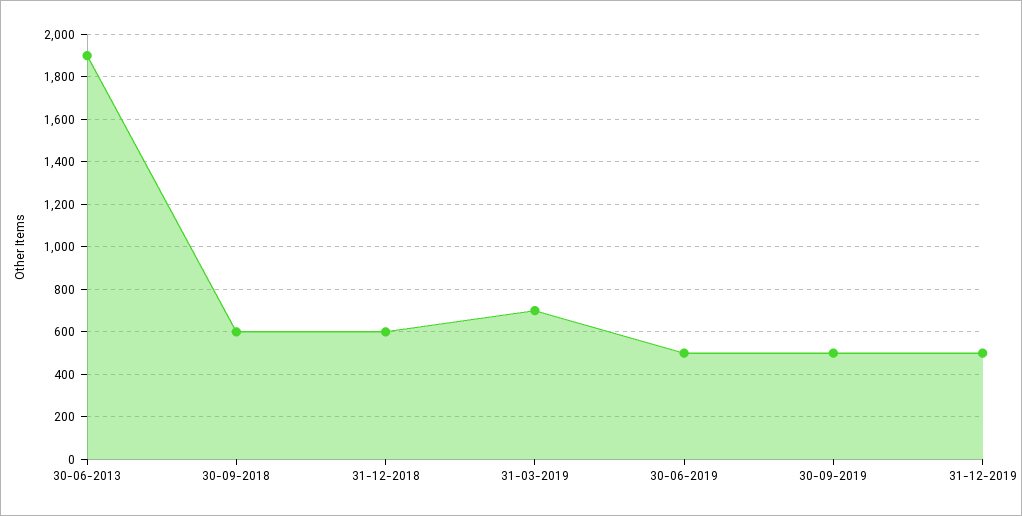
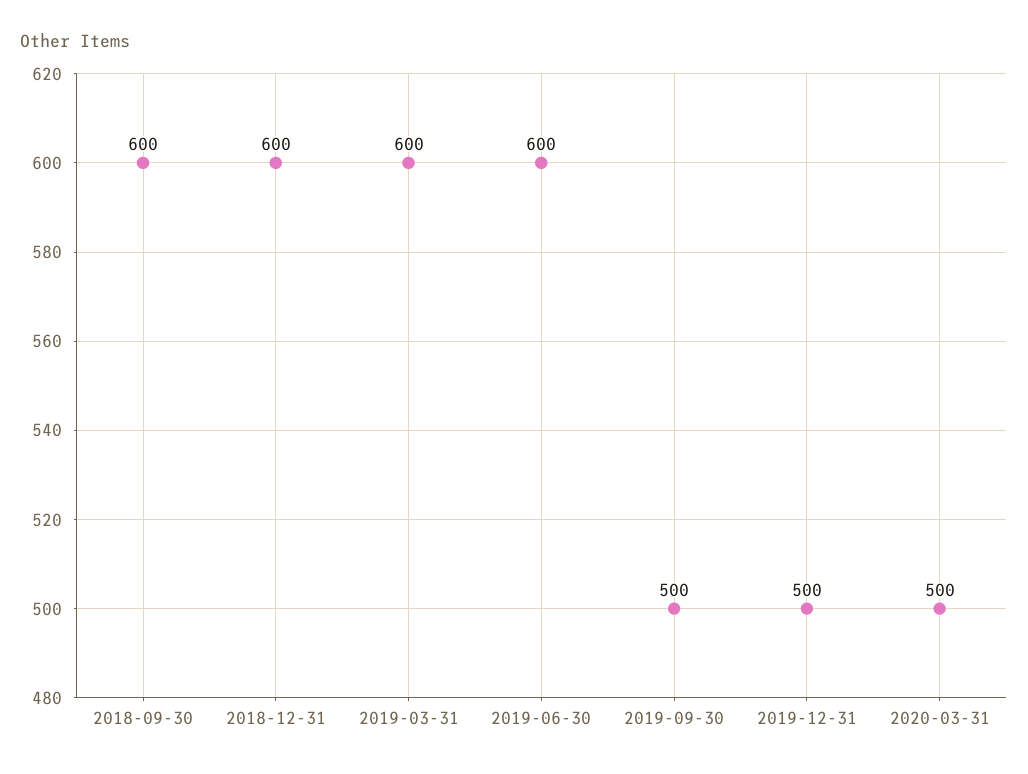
30-06-2013: 1900 -> none
31-03-2019: 700 -> 600
30-06-2019: 500 -> 600
2020-03-31: none -> 500

